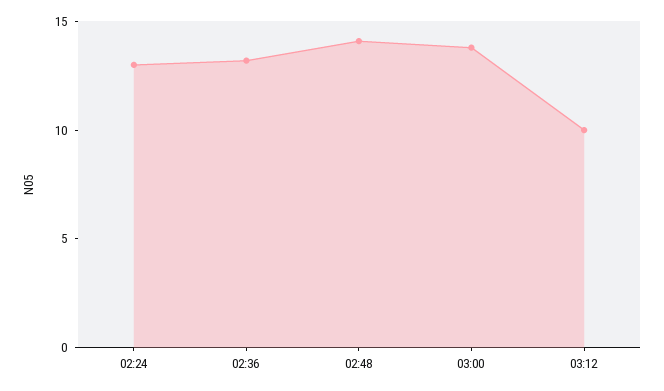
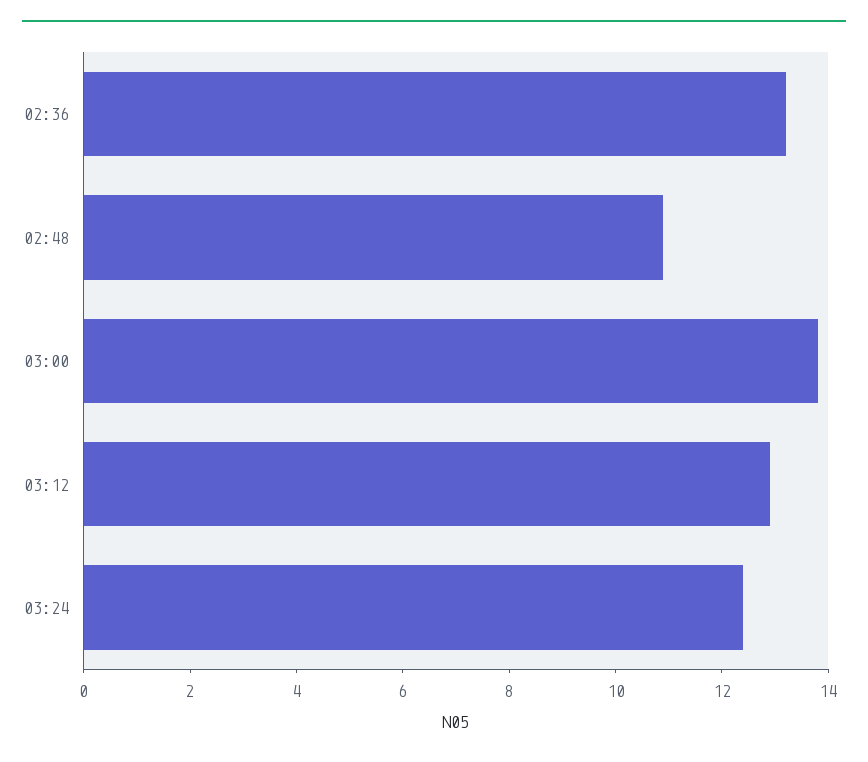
02:24: 13 -> none
02:48: 14 -> 11
03:12: 10 -> 13
03:24: none -> 12.5

